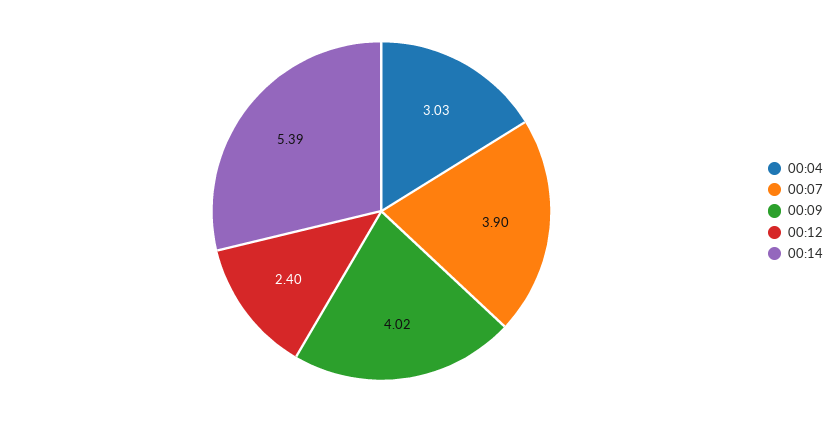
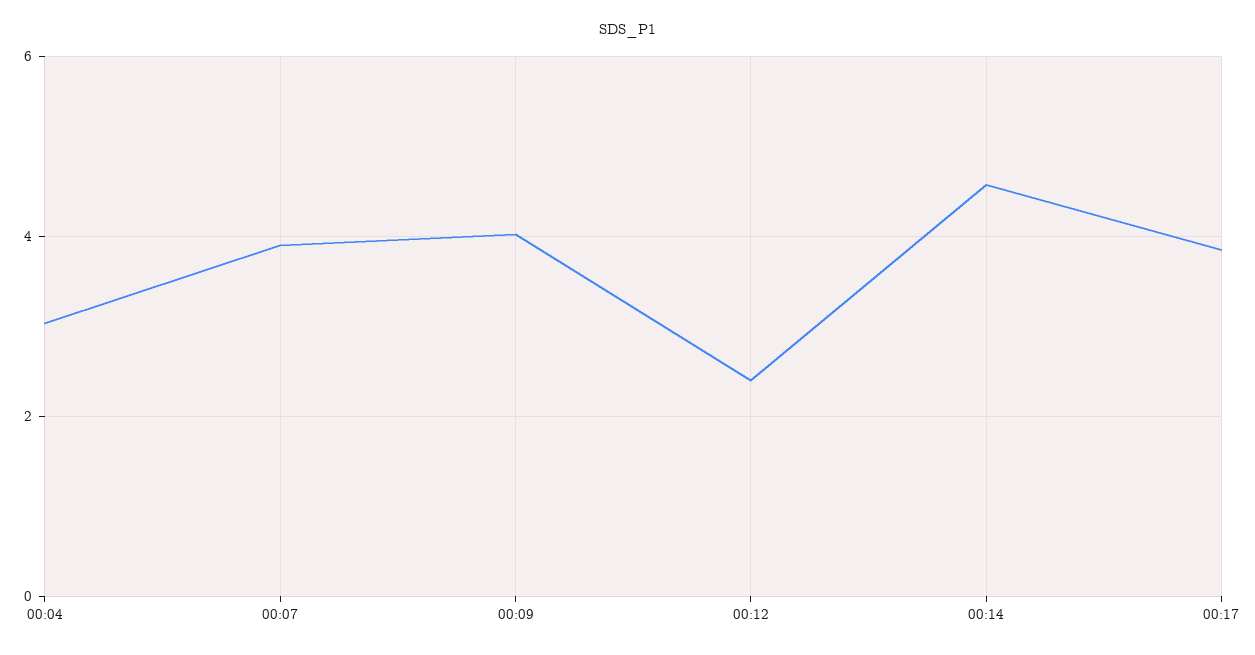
00:14: 5.39 -> 4.6
00:17: none -> 3.8

